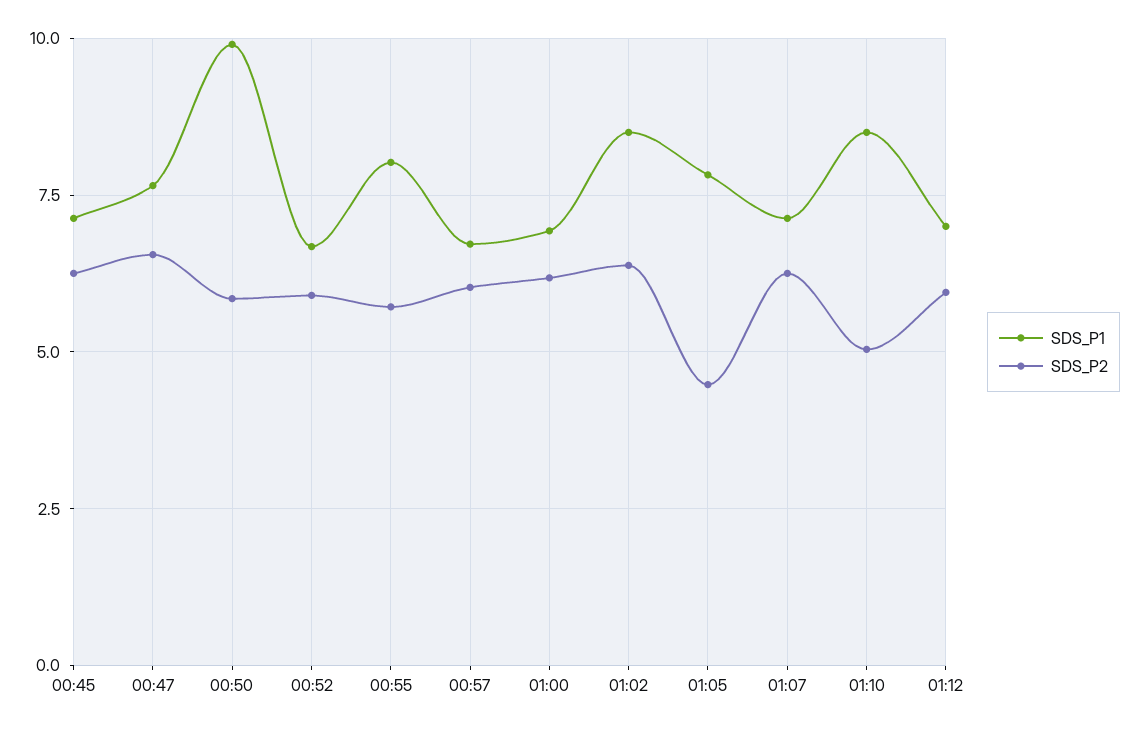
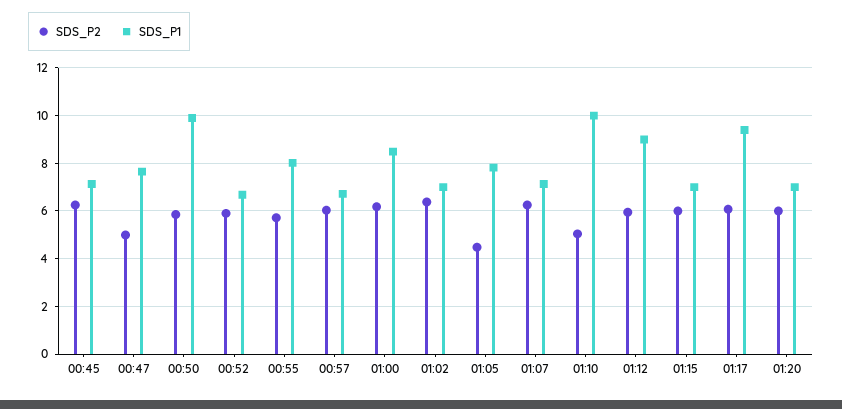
SDS_P2, 00:47: 6.5 -> 5
SDS_P1, 01:00: 7 -> 8.5
SDS_P1, 01:02: 8.5 -> 7
SDS_P1, 01:10: 8.5 -> 10
SDS_P1, 01:12: 7 -> 9
SDS_P2, 01:15: none -> 6
SDS_P1, 01:15: none -> 7
SDS_P2, 01:17: none -> 6
SDS_P1, 01:17: none -> 9.5
SDS_P2, 01:20: none -> 6
SDS_P1, 01:20: none -> 7

